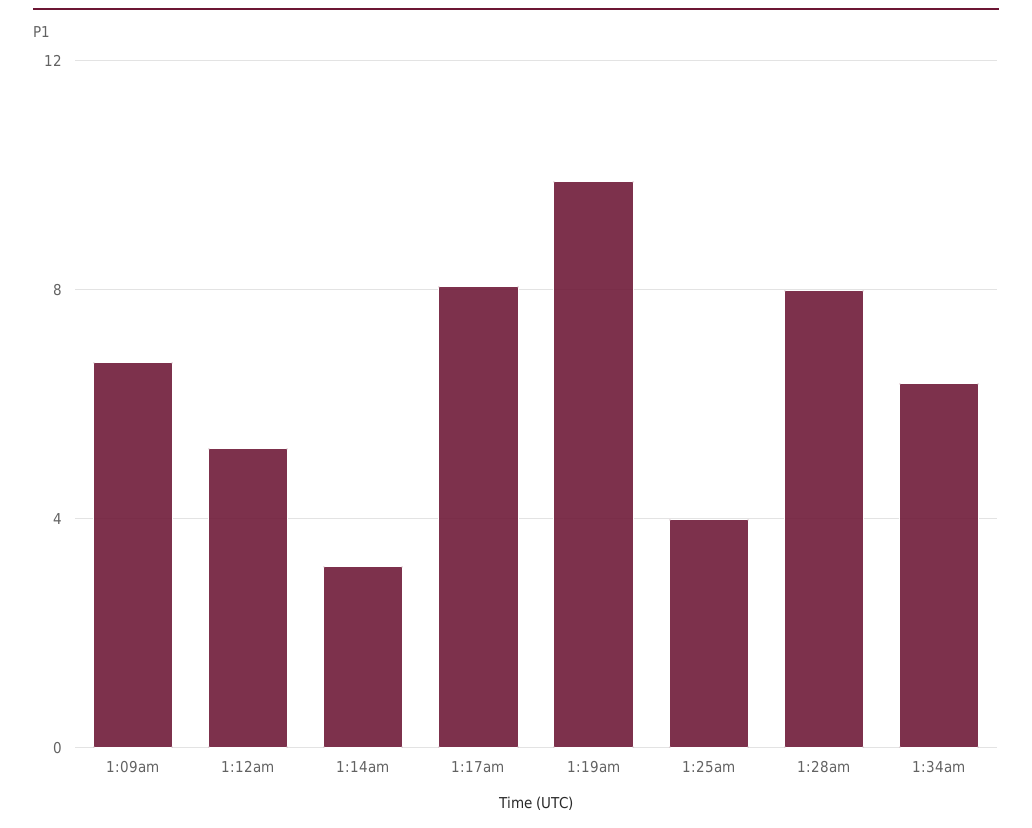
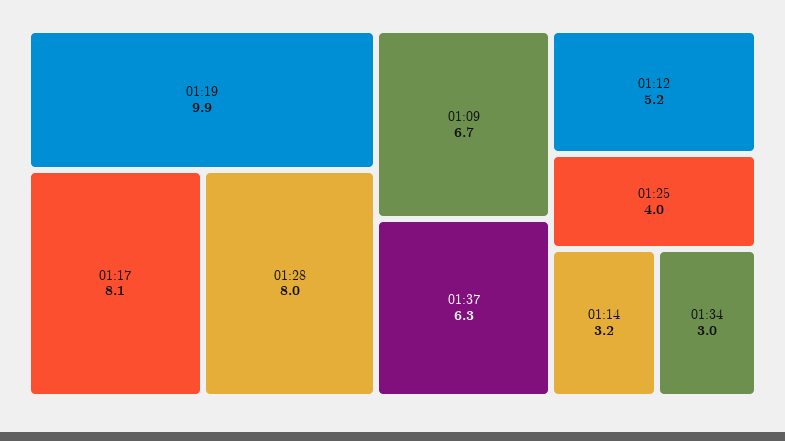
1:34am: 6.5 -> 3
01:37: none -> 6.3

